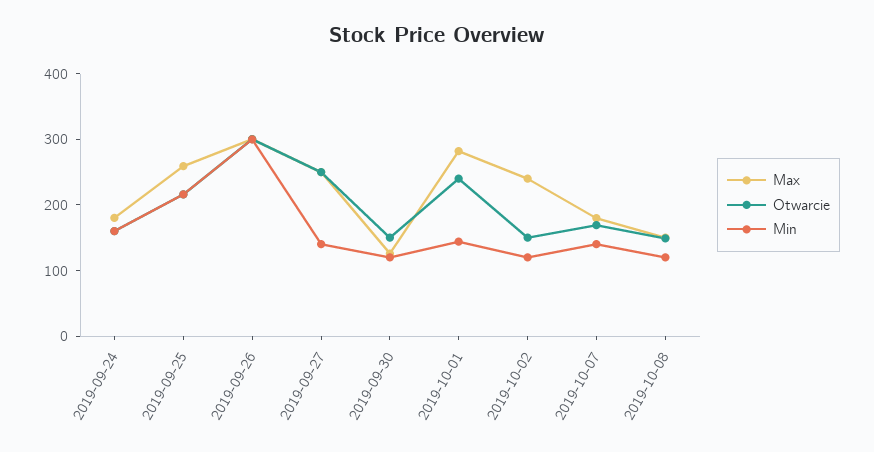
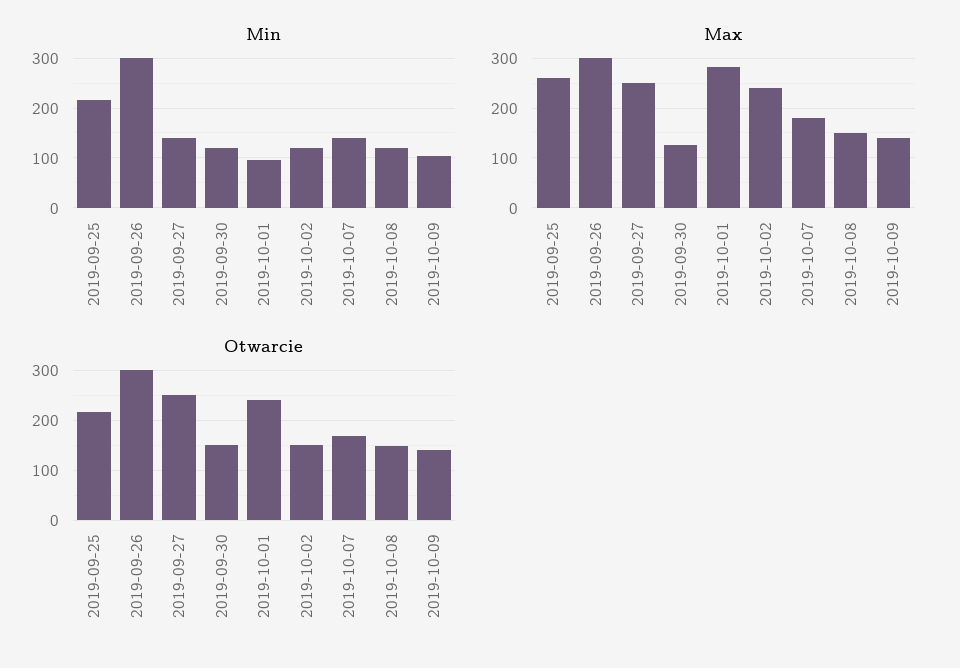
Max, 2019-09-24: 180 -> none
Otwarcie, 2019-09-24: 160 -> none
Min, 2019-09-24: 160 -> none
Min, 2019-10-01: 140 -> 100
Min, 2019-10-09: none -> 100
Max, 2019-10-09: none -> 140
Otwarcie, 2019-10-09: none -> 140

